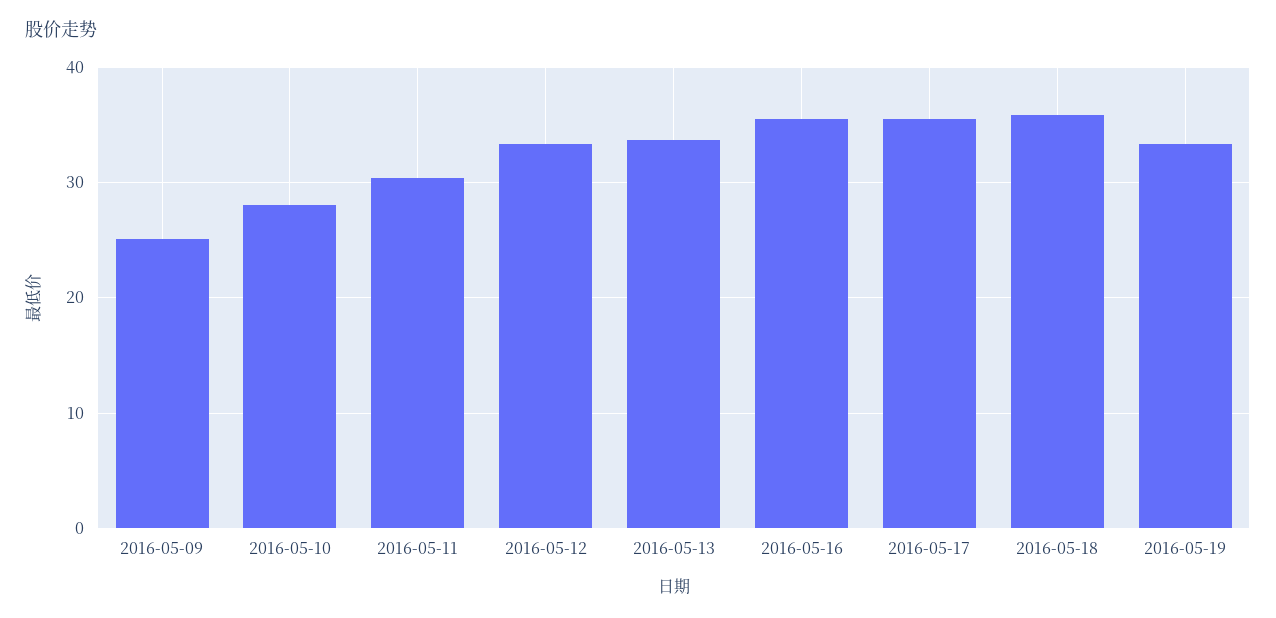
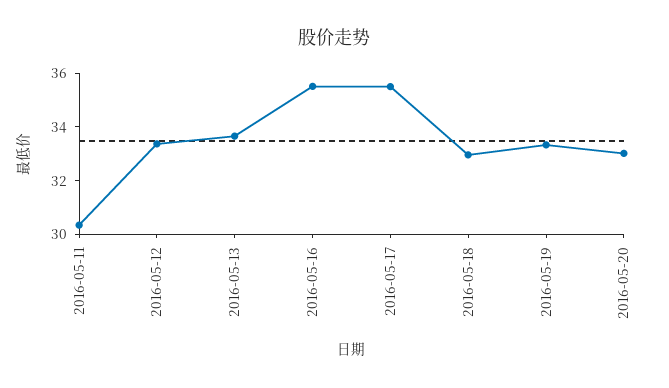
2016-05-09: 25 -> none
2016-05-10: 28 -> none
2016-05-18: 36 -> 33
2016-05-20: none -> 33

